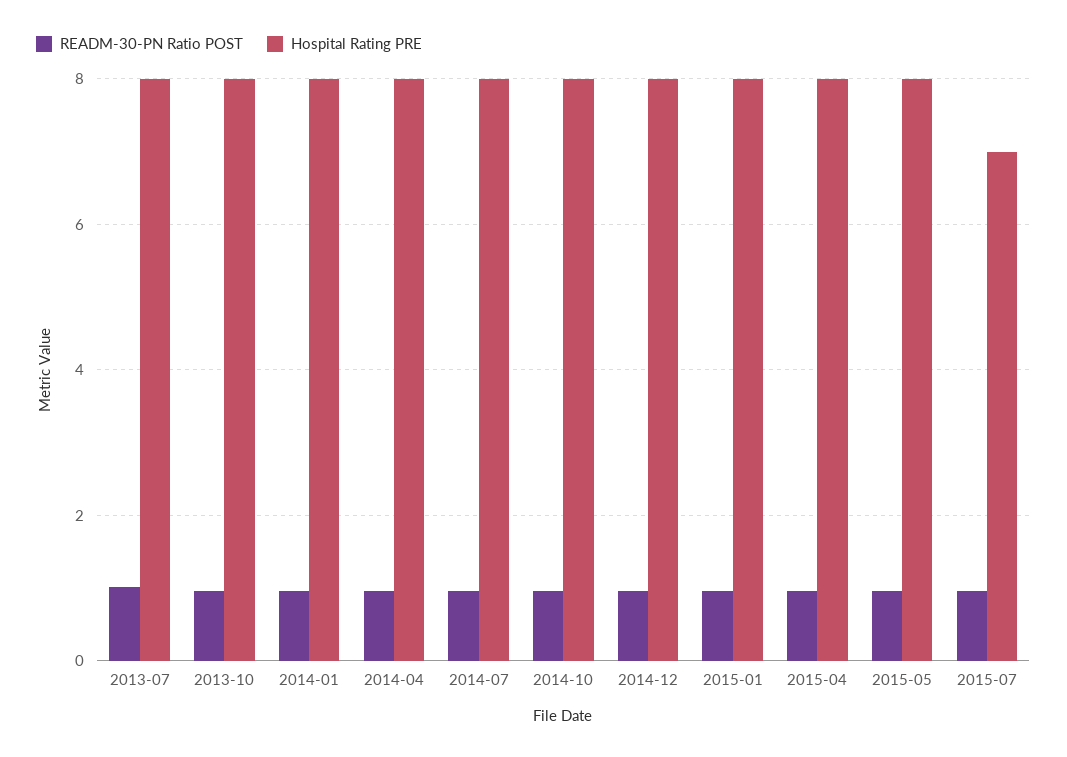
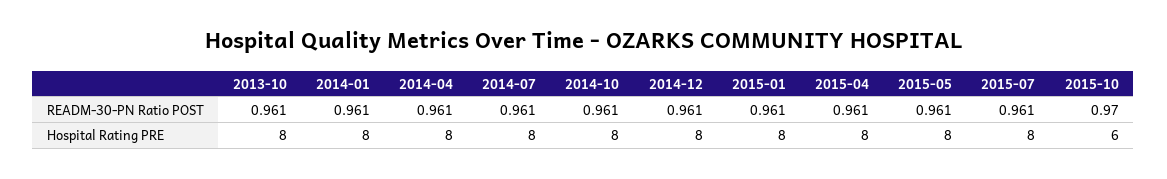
READM-30-PN Ratio POST, 2013-07: 1 -> none
Hospital Rating PRE, 2013-07: 8 -> none
Hospital Rating PRE, 2015-07: 7 -> 8
READM-30-PN Ratio POST, 2015-10: none -> 0.97
Hospital Rating PRE, 2015-10: none -> 6

